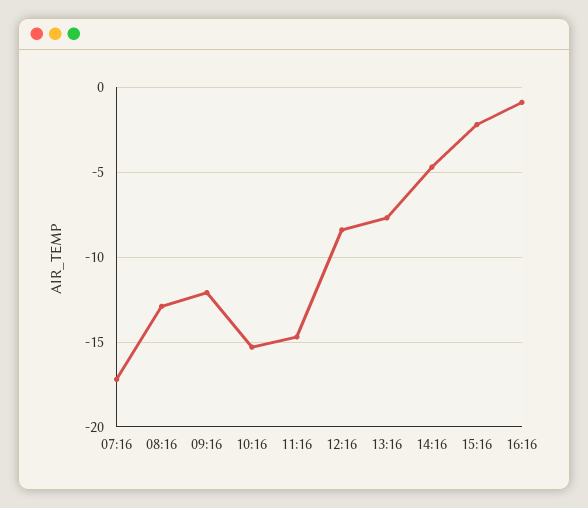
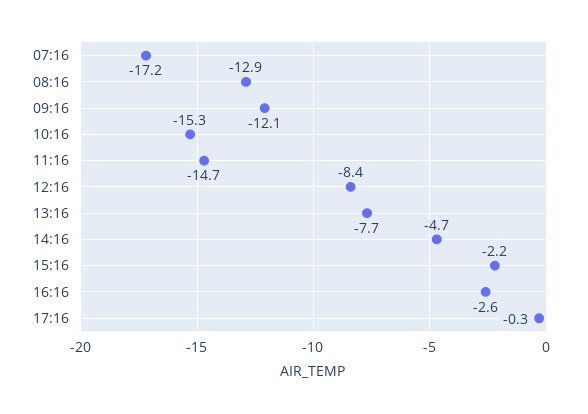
16:16: -1 -> -2.6
17:16: none -> -0.3

